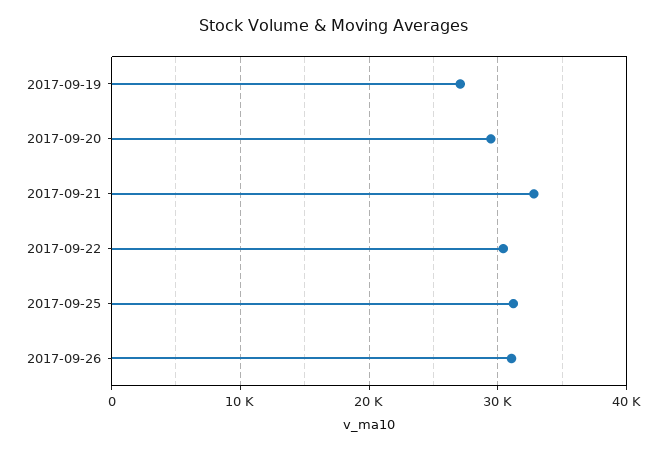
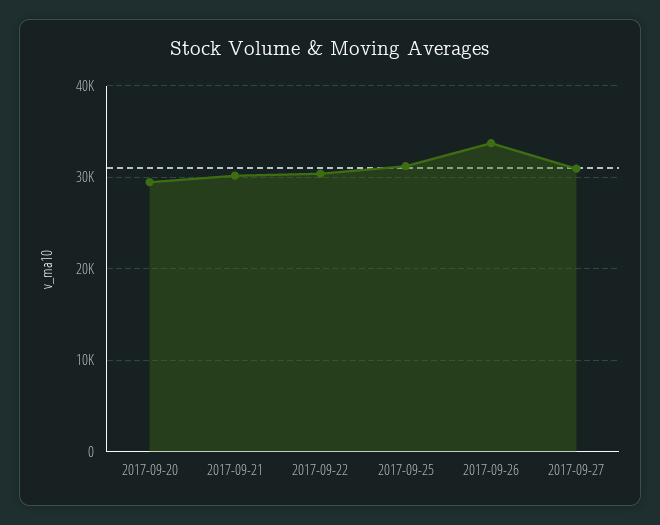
2017-09-19: 27000 -> none
2017-09-21: 33000 -> 30000
2017-09-26: 31000 -> 34000
2017-09-27: none -> 31000

